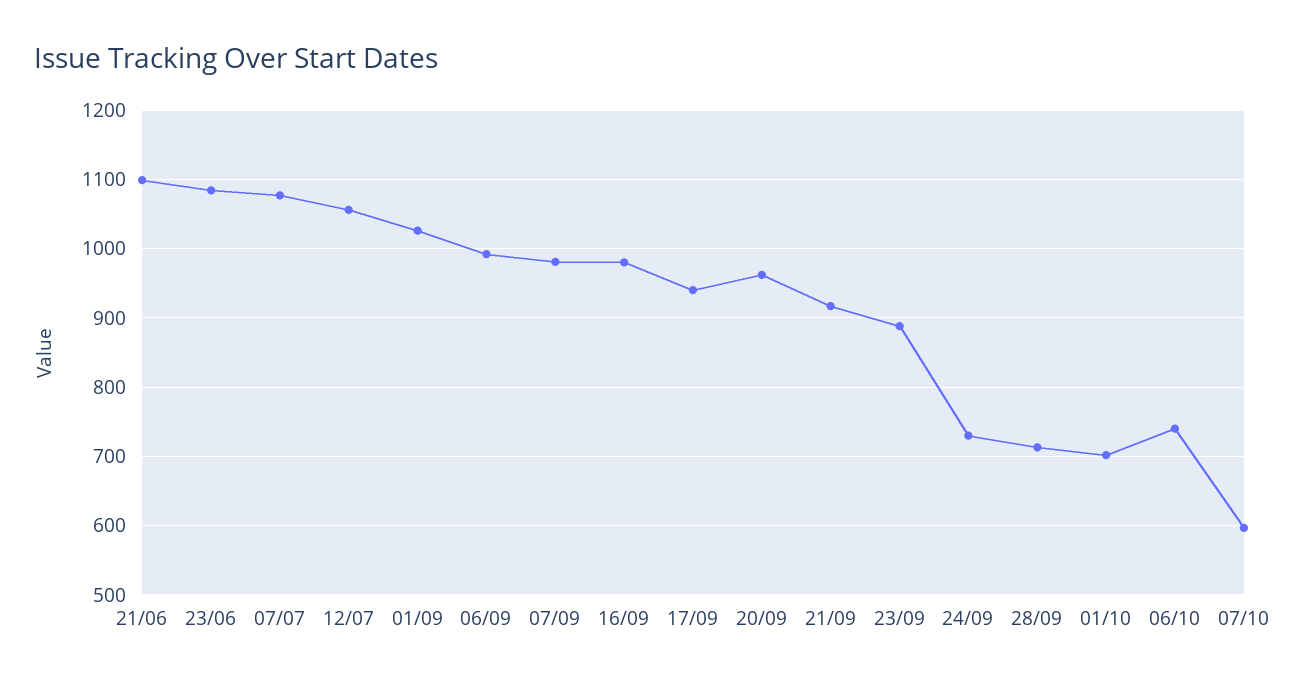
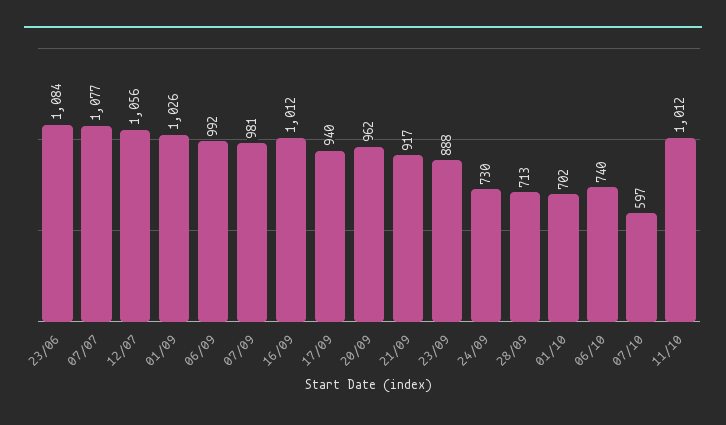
21/06: 1100 -> none
16/09: 980 -> 1012
11/10: none -> 1012

